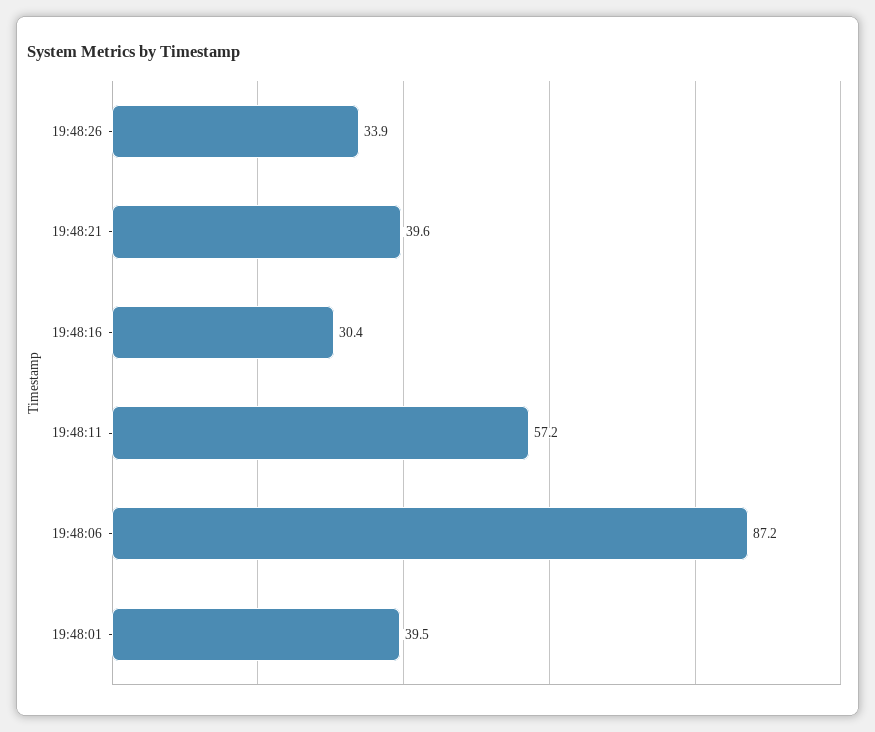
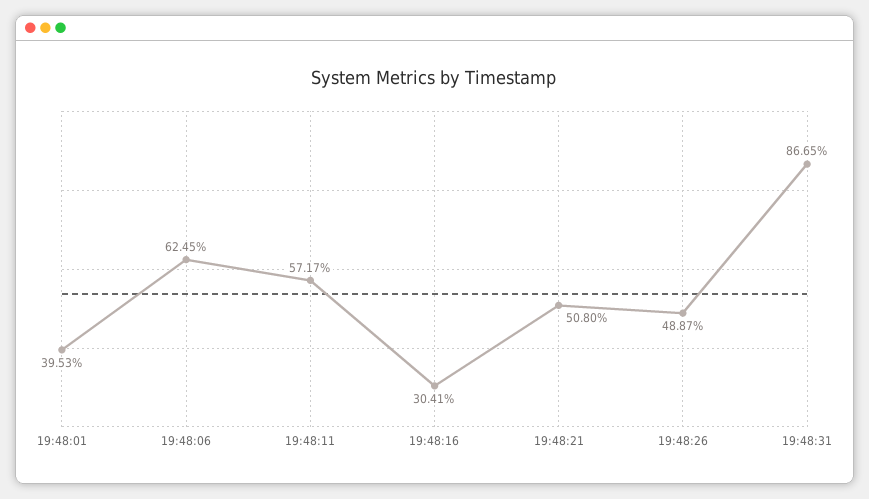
19:48:26: 33.9 -> 48.87
19:48:21: 39.6 -> 50.8
19:48:06: 87.2 -> 62.45
19:48:31: none -> 86.65

